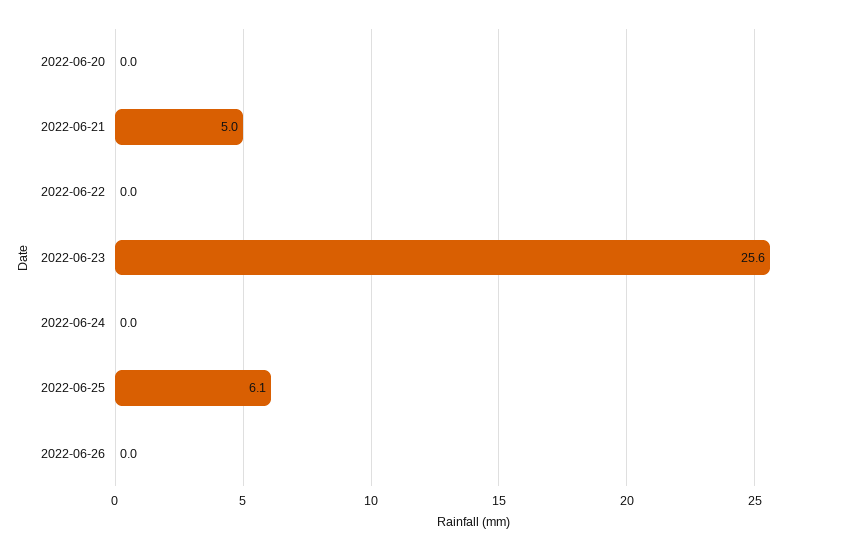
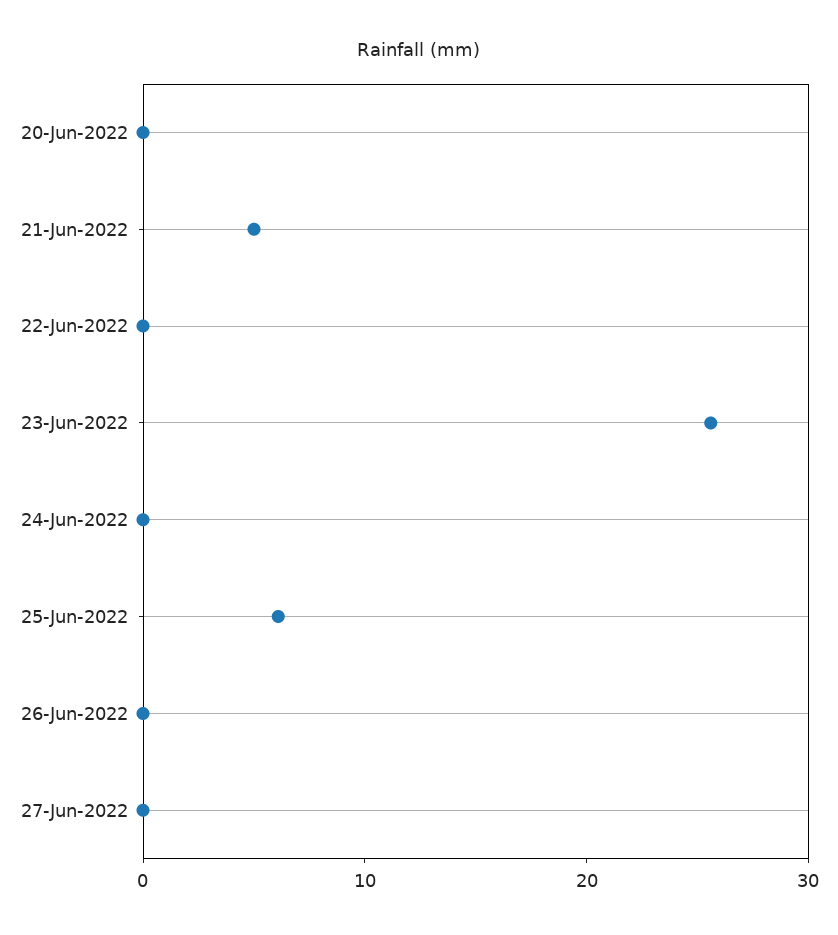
27-Jun-2022: none -> 0

